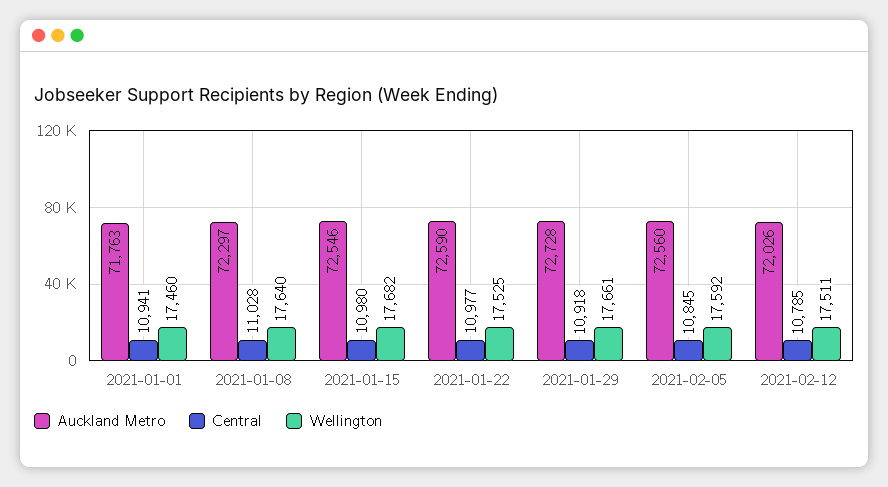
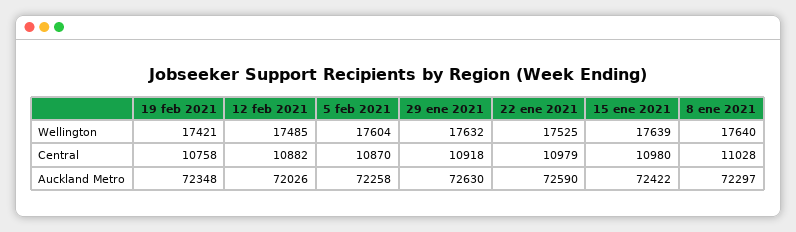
Auckland Metro, 2021-01-01: 71763 -> none
Central, 2021-01-01: 10941 -> none
Wellington, 2021-01-01: 17460 -> none
Auckland Metro, 2021-01-15: 72546 -> 72422
Wellington, 2021-01-15: 17682 -> 17639
Central, 2021-01-22: 10977 -> 10979
Auckland Metro, 2021-01-29: 72728 -> 72630
Wellington, 2021-01-29: 17661 -> 17632
Auckland Metro, 2021-02-05: 72560 -> 72258
Central, 2021-02-05: 10845 -> 10870
Wellington, 2021-02-05: 17592 -> 17604
Central, 2021-02-12: 10785 -> 10882
Wellington, 2021-02-12: 17511 -> 17485
Wellington, 19 feb 2021: none -> 17421
Central, 19 feb 2021: none -> 10758
Auckland Metro, 19 feb 2021: none -> 72348

